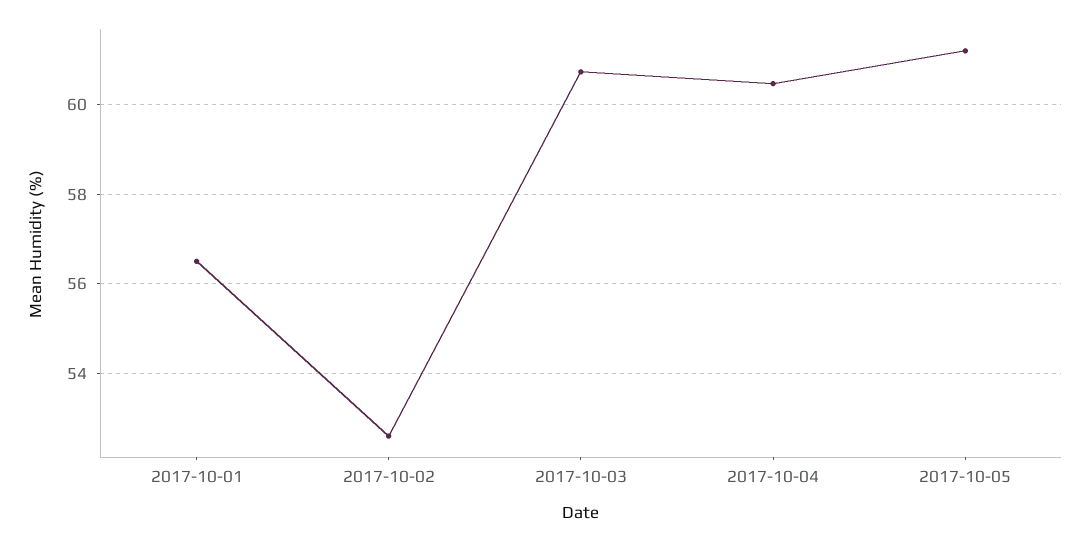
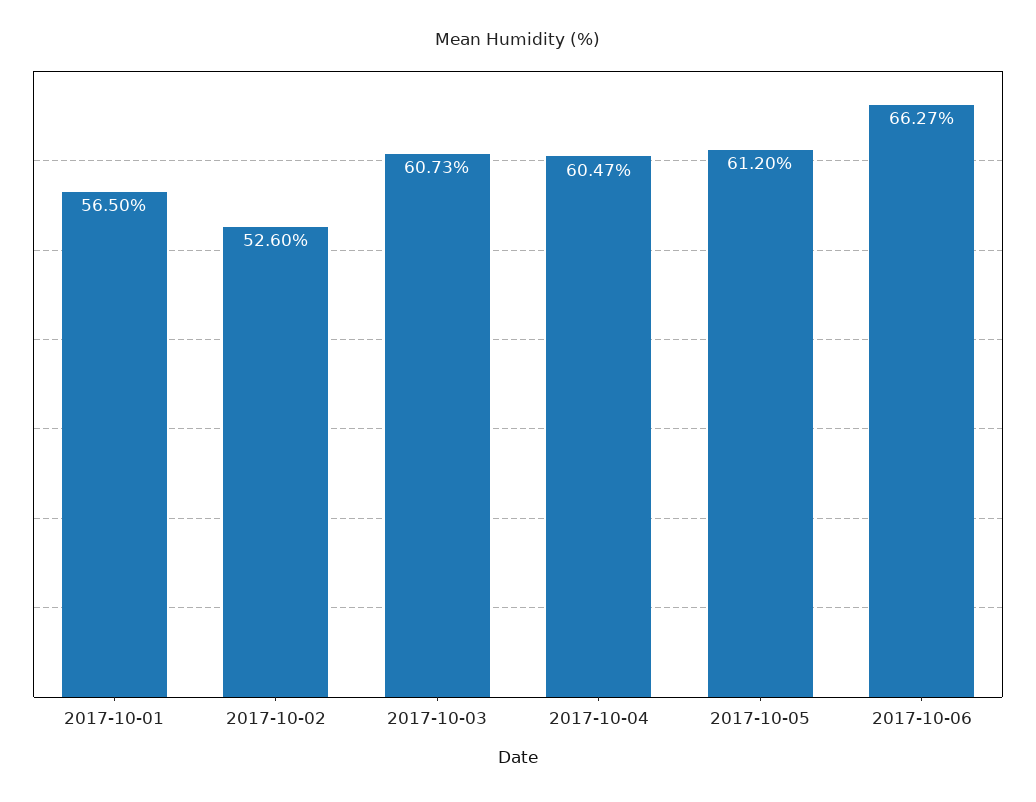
2017-10-06: none -> 66.27

